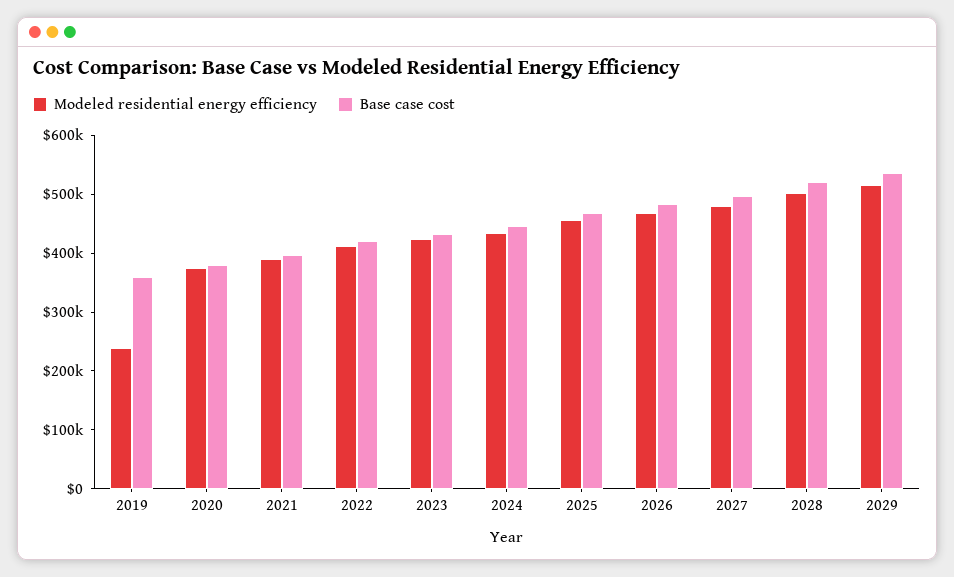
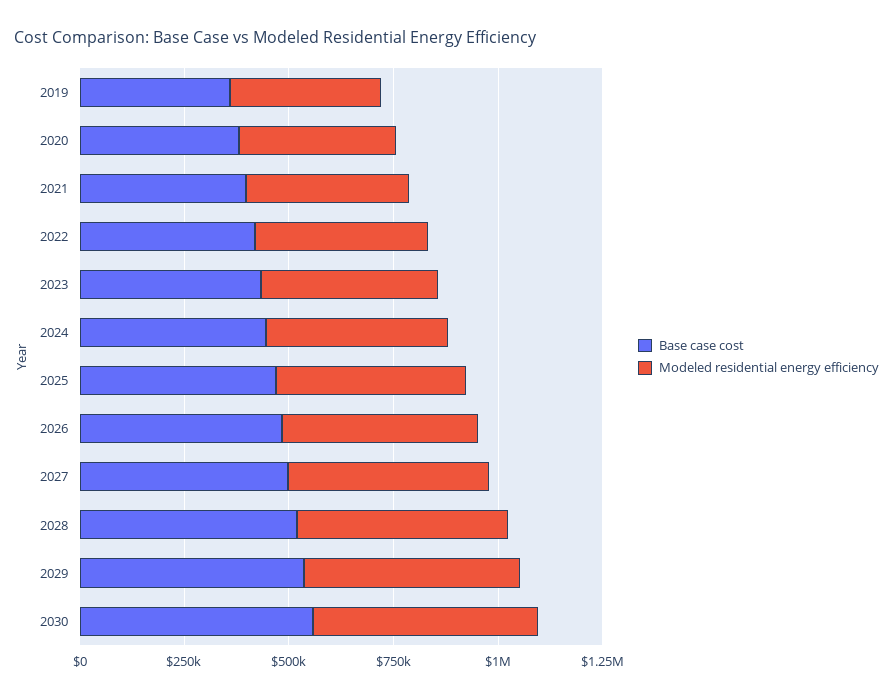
Modeled residential energy efficiency, 2019: 240000 -> 350000
Base case cost, 2030: none -> 550000
Modeled residential energy efficiency, 2030: none -> 550000

